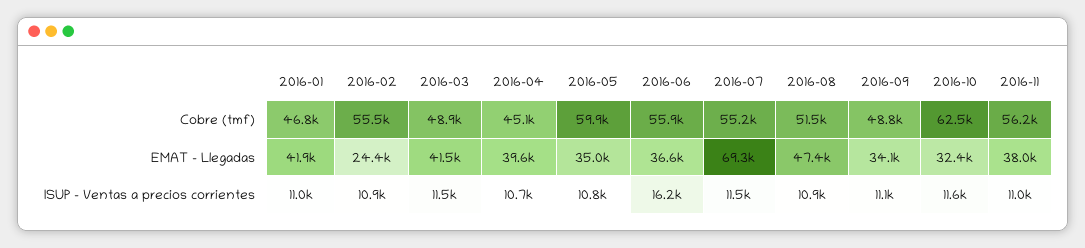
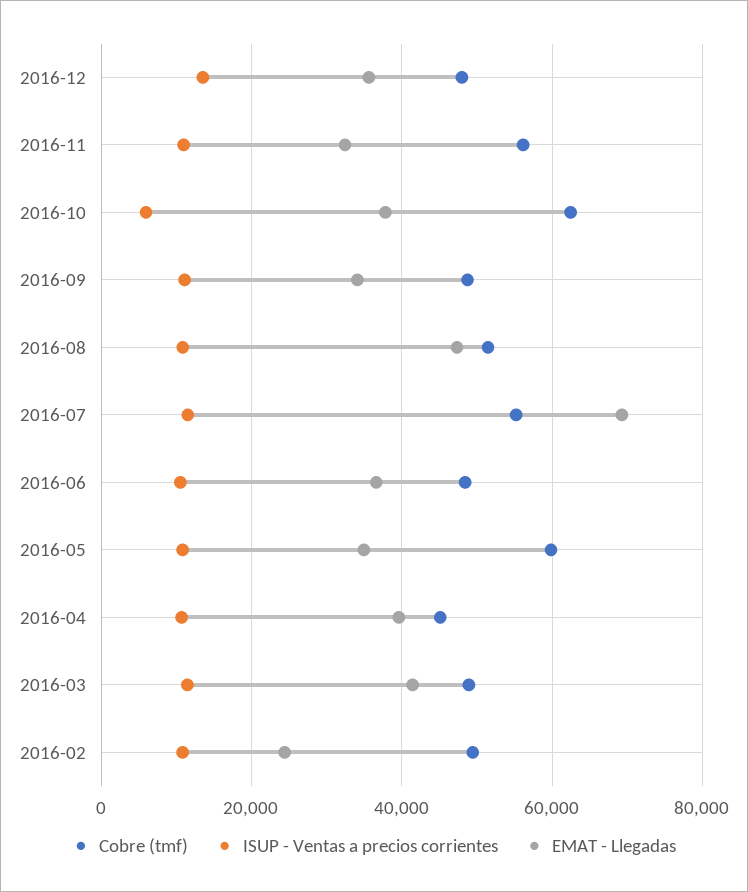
Cobre (tmf), 2016-01: 46800 -> none
Cobre (tmf), 2016-02: 55500 -> 50000
Cobre (tmf), 2016-06: 55900 -> 48000
EMAT - Llegadas, 2016-01: 41900 -> none
EMAT - Llegadas, 2016-10: 32400 -> 38000
EMAT - Llegadas, 2016-11: 38000 -> 32000
ISUP - Ventas a precios corrientes, 2016-01: 11000 -> none
ISUP - Ventas a precios corrientes, 2016-06: 16200 -> 10000
ISUP - Ventas a precios corrientes, 2016-10: 11600 -> 6000
Cobre (tmf), 2016-12: none -> 48000
ISUP - Ventas a precios corrientes, 2016-12: none -> 14000
EMAT - Llegadas, 2016-12: none -> 36000

